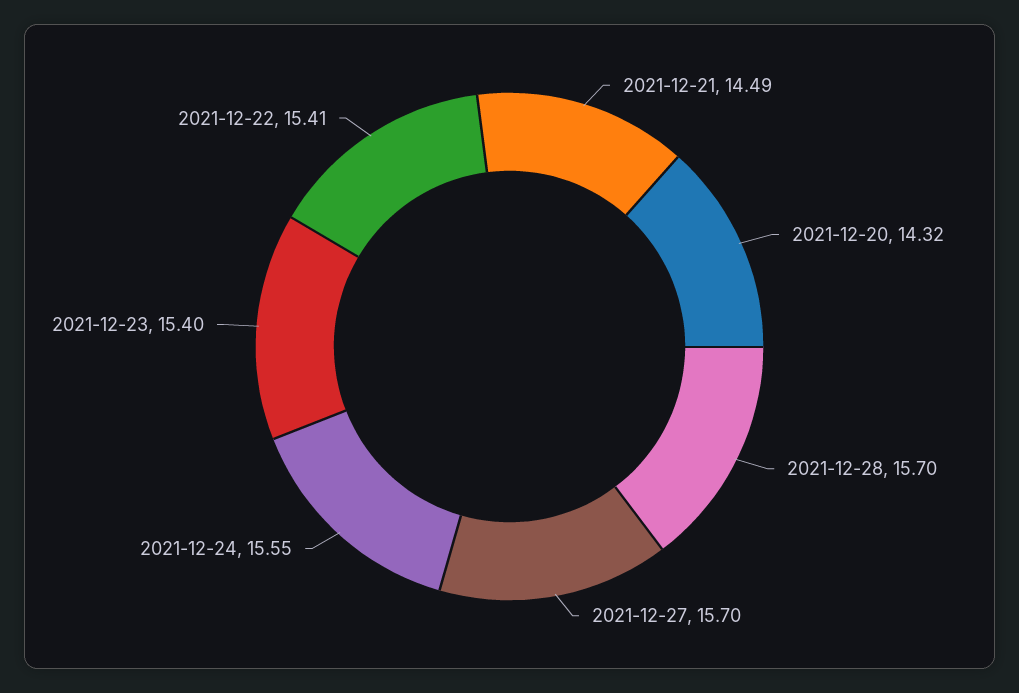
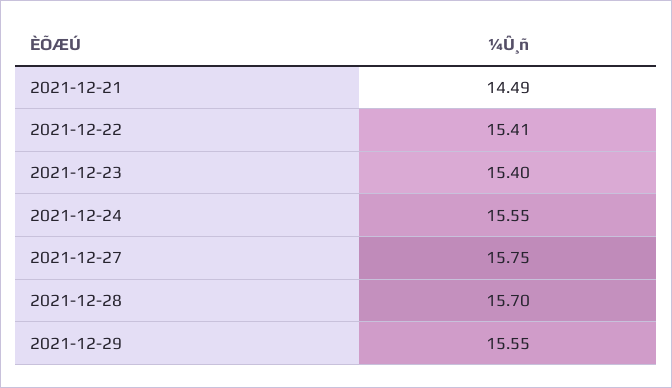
2021-12-20: 14.32 -> none
2021-12-27: 15.7 -> 15.75
2021-12-29: none -> 15.55

